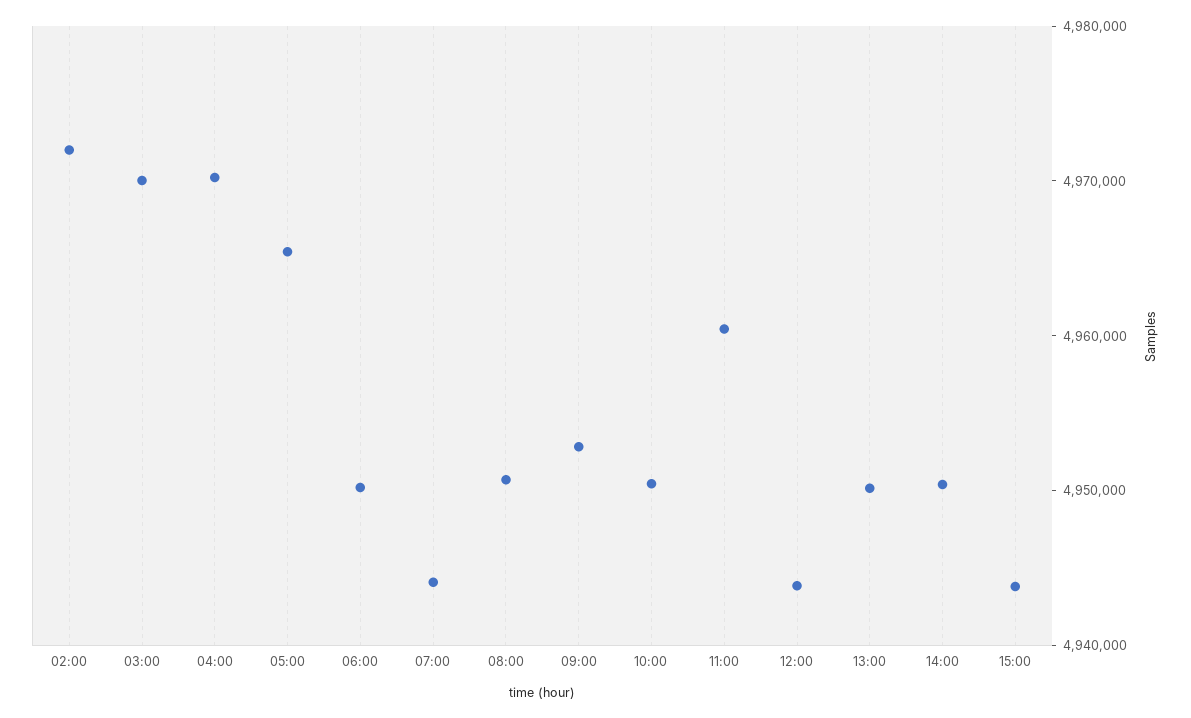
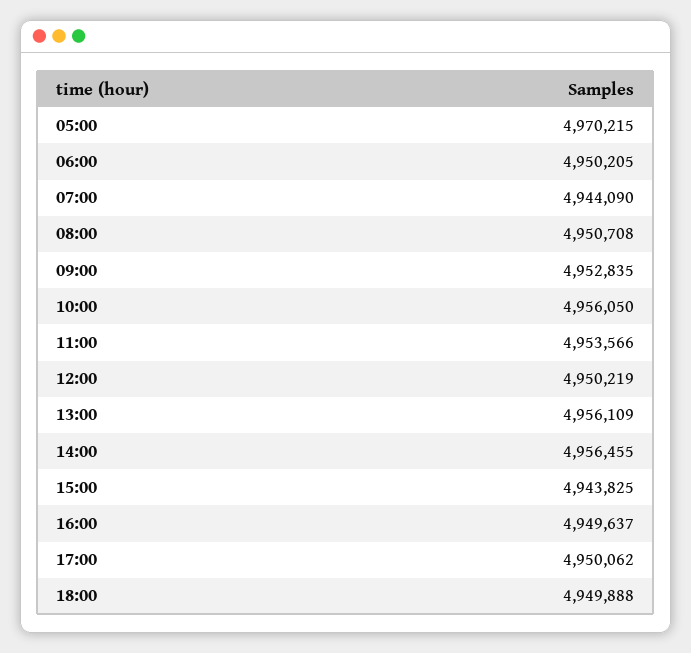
02:00: 4972000 -> none
03:00: 4970000 -> none
04:00: 4970000 -> none
05:00: 4966000 -> 4970215
10:00: 4950000 -> 4956050
11:00: 4960000 -> 4953566
12:00: 4944000 -> 4950219
13:00: 4950000 -> 4956109
14:00: 4950000 -> 4956455
16:00: none -> 4949637
17:00: none -> 4950062
18:00: none -> 4949888

